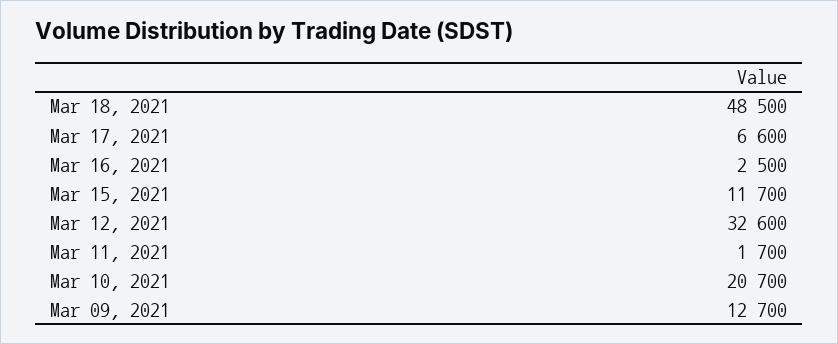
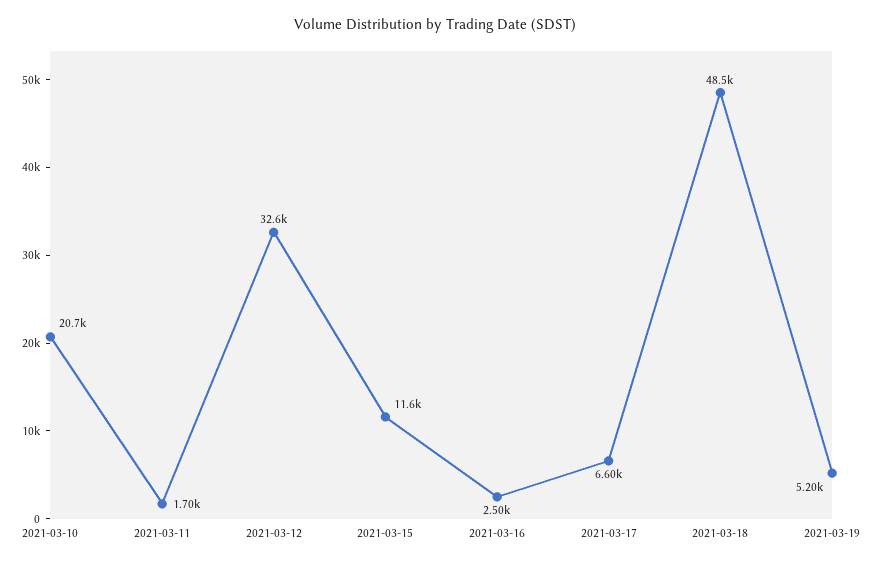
Mar 15, 2021: 11700 -> 11600
Mar 09, 2021: 12700 -> none
2021-03-19: none -> 5200

